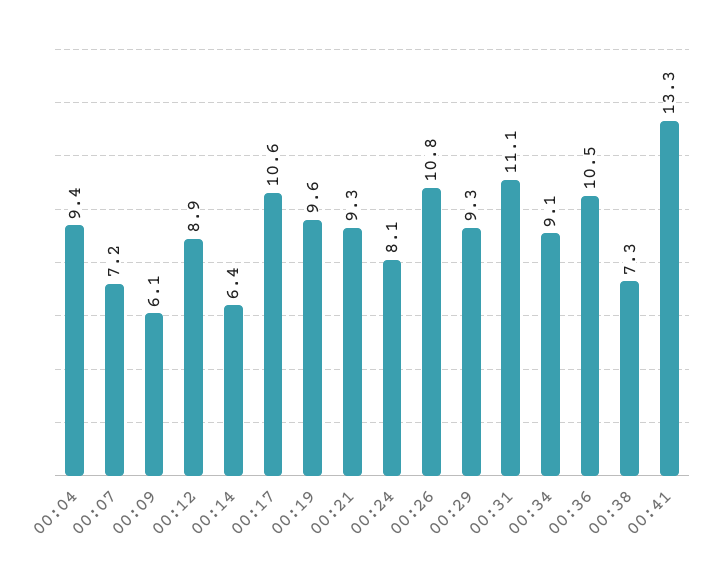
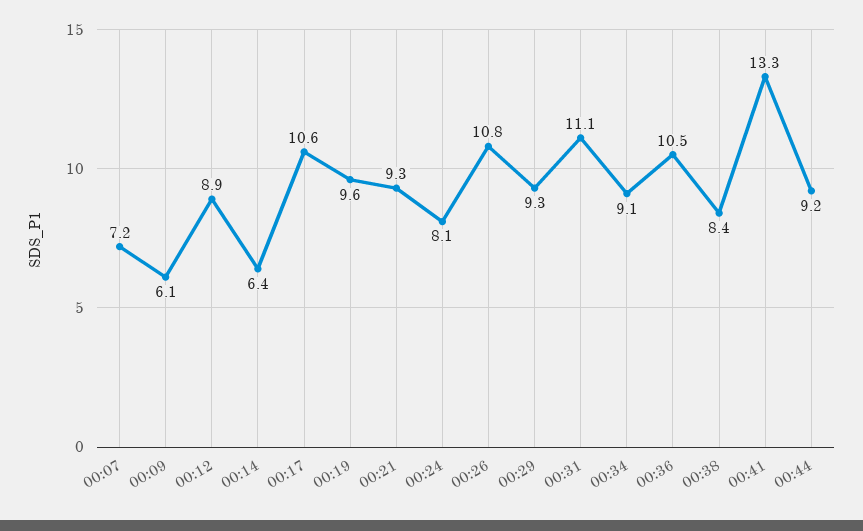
00:04: 9.4 -> none
00:38: 7.3 -> 8.4
00:44: none -> 9.2

